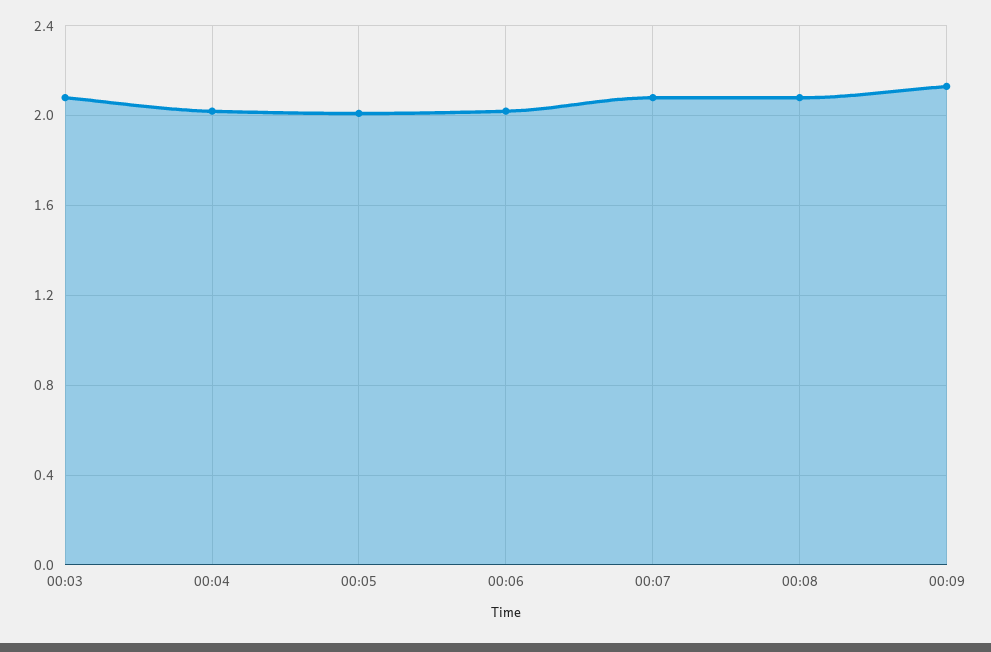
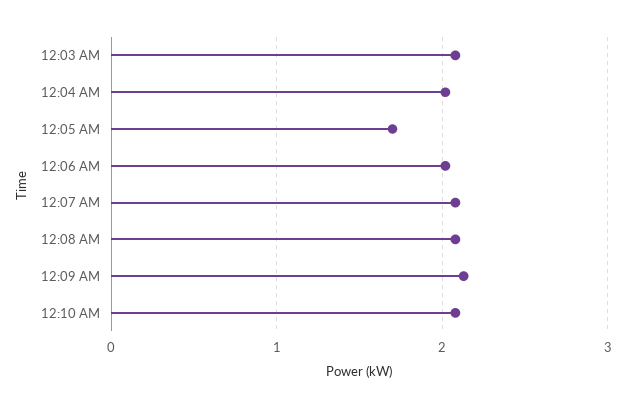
00:05: 2 -> 1.7
12:10 AM: none -> 2.1

